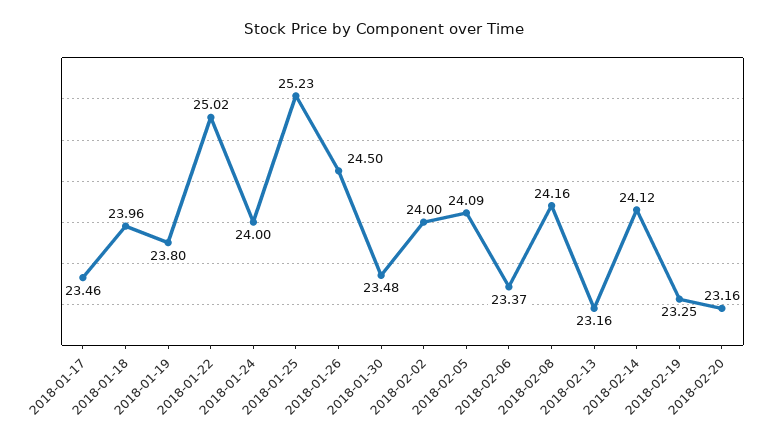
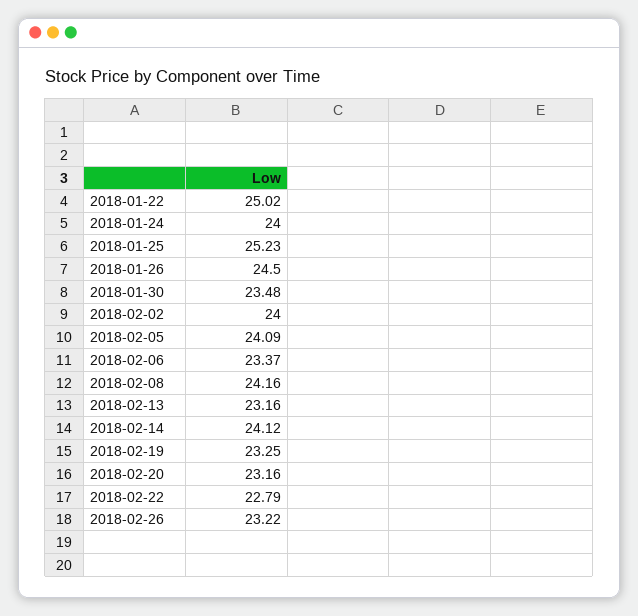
2018-01-17: 23.46 -> none
2018-01-18: 23.96 -> none
2018-01-19: 23.8 -> none
2018-02-22: none -> 22.79
2018-02-26: none -> 23.22

